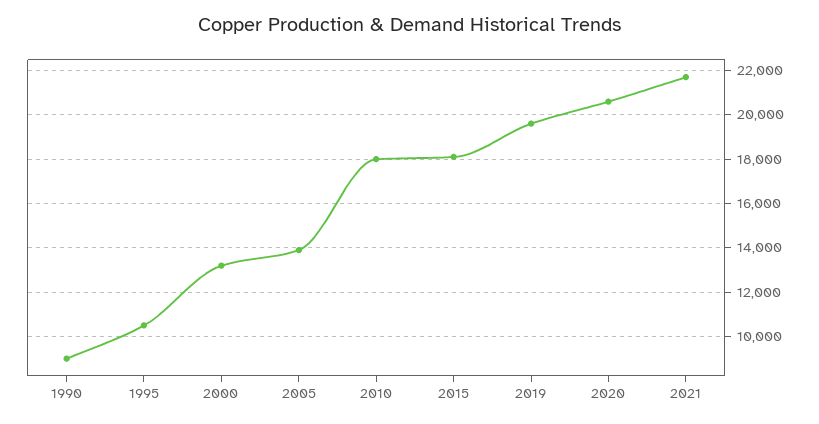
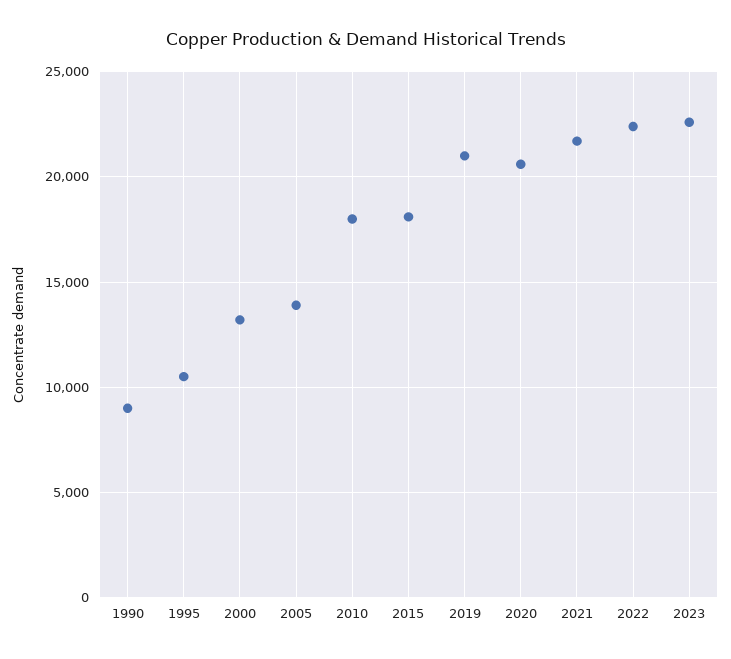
2019: 19500 -> 21000
2022: none -> 22500
2023: none -> 22500

